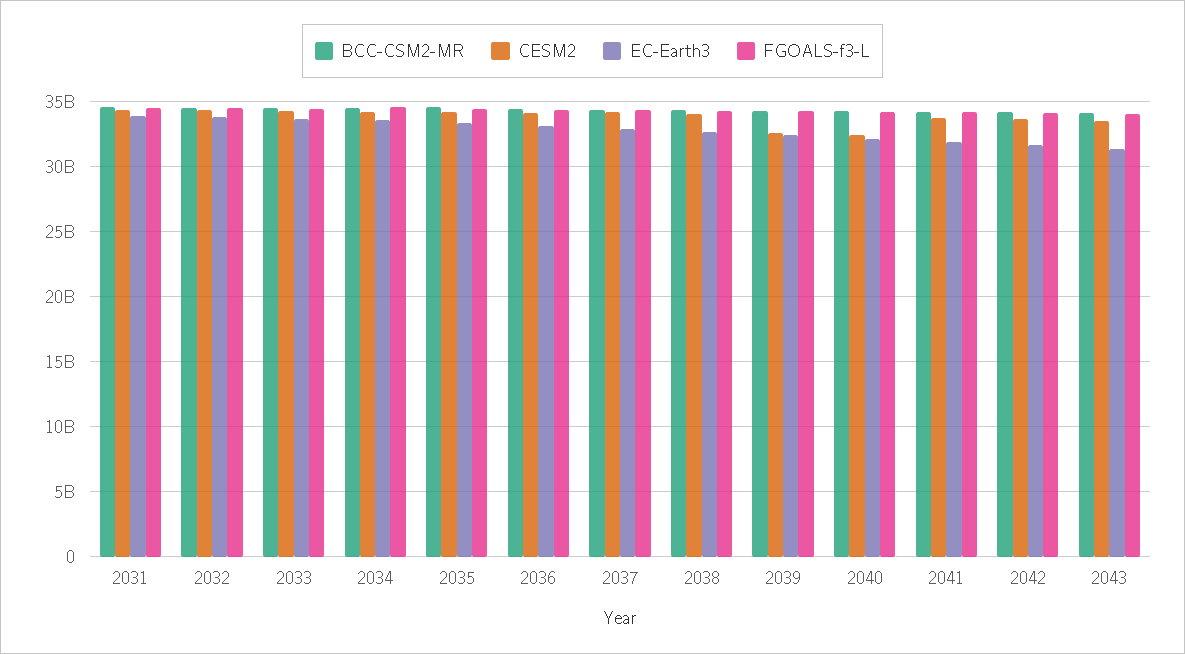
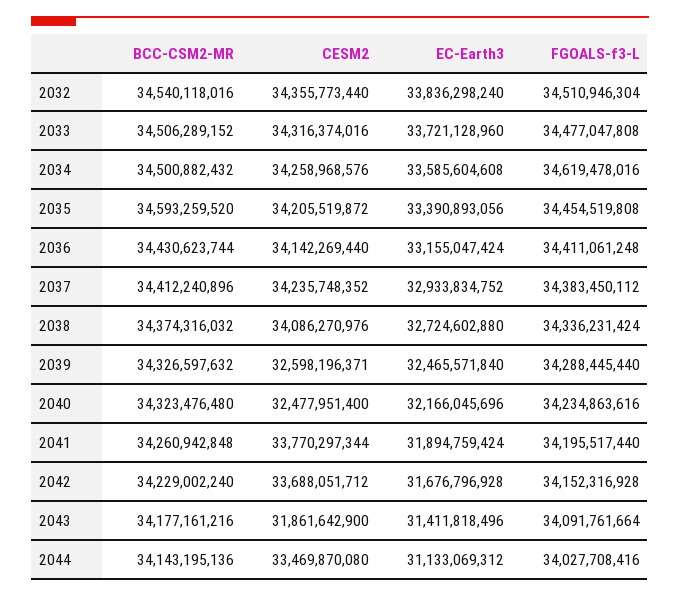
BCC-CSM2-MR, 2031: 34500000000 -> none
CESM2, 2031: 34500000000 -> none
EC-Earth3, 2031: 34000000000 -> none
FGOALS-f3-L, 2031: 34500000000 -> none
CESM2, 2043: 33500000000 -> 31861642900
BCC-CSM2-MR, 2044: none -> 34143195136
CESM2, 2044: none -> 33469870080
EC-Earth3, 2044: none -> 31133069312
FGOALS-f3-L, 2044: none -> 34027708416

